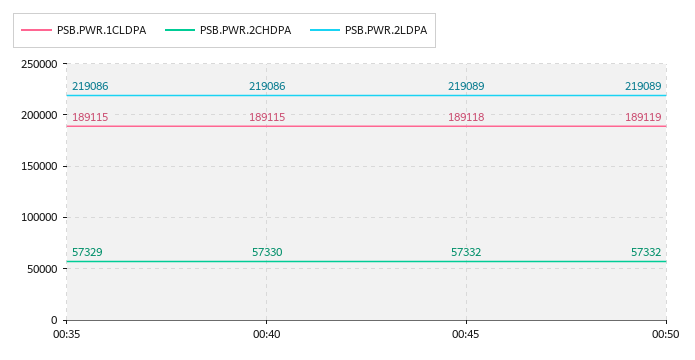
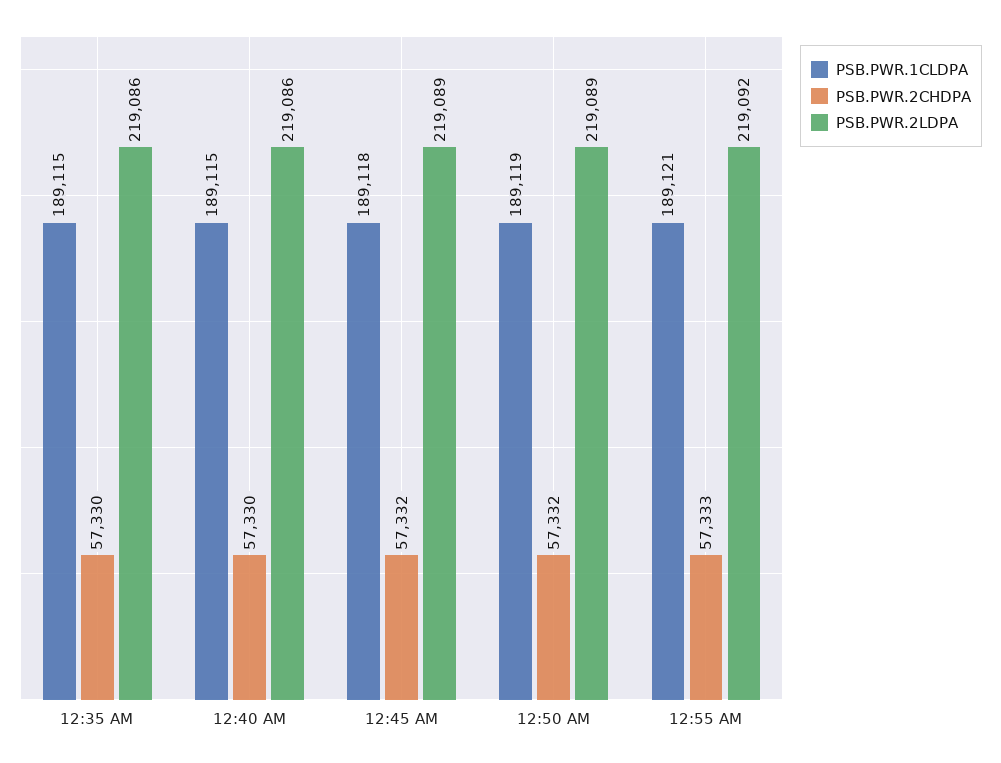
PSB.PWR.2CHDPA, 00:35: 57329 -> 57330
PSB.PWR.1CLDPA, 12:55 AM: none -> 189121
PSB.PWR.2CHDPA, 12:55 AM: none -> 57333
PSB.PWR.2LDPA, 12:55 AM: none -> 219092

